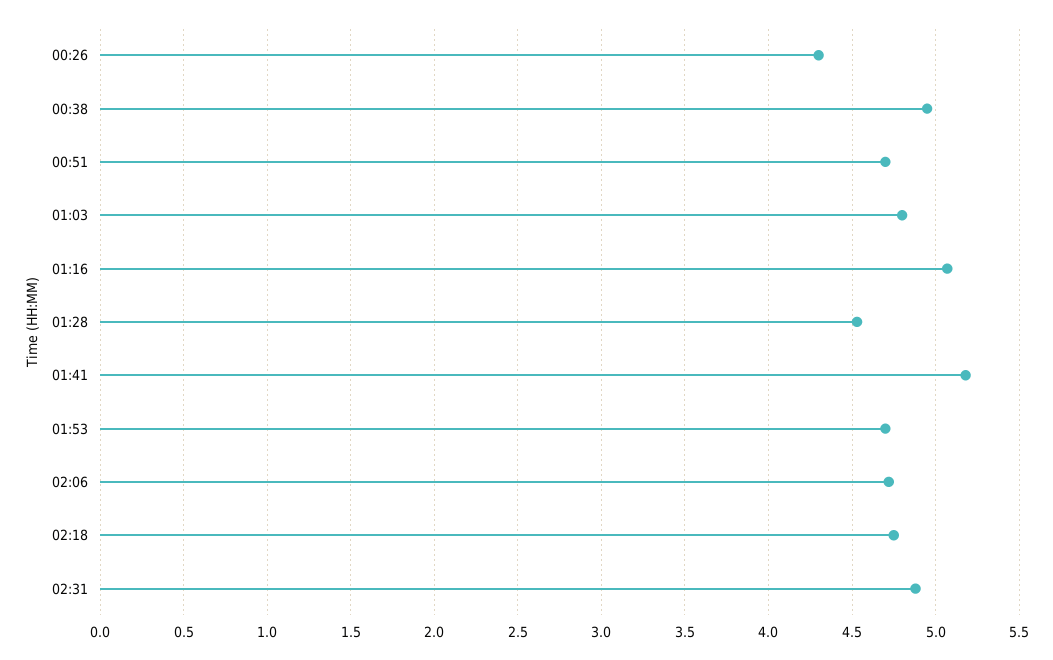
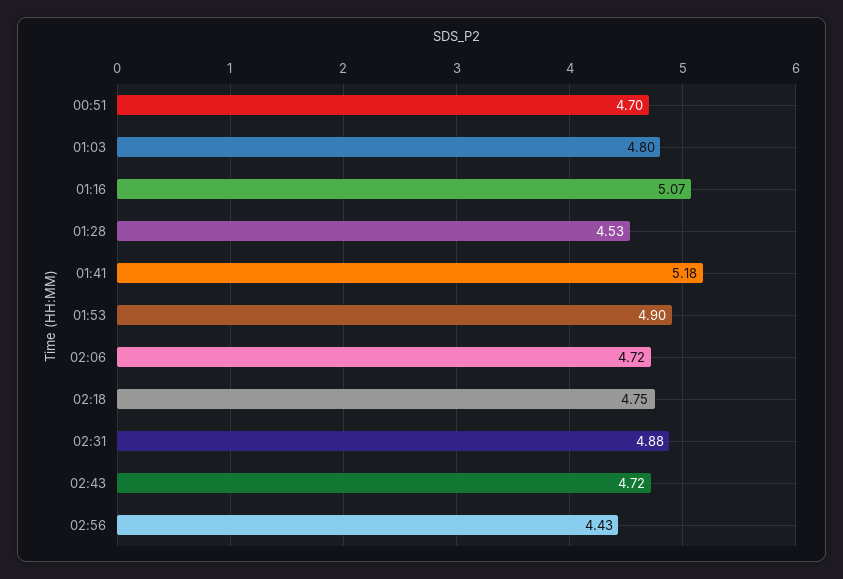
00:26: 4.3 -> none
00:38: 4.95 -> none
01:53: 4.7 -> 4.9
02:43: none -> 4.72
02:56: none -> 4.43

